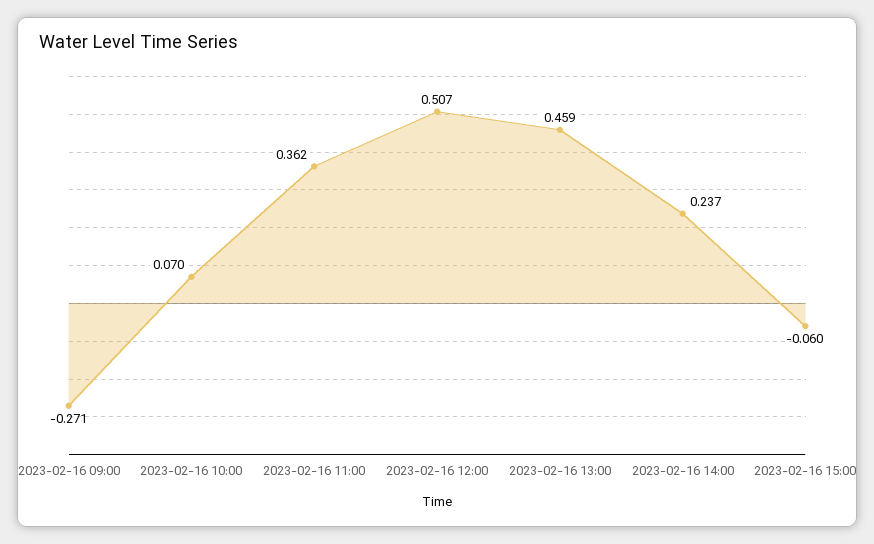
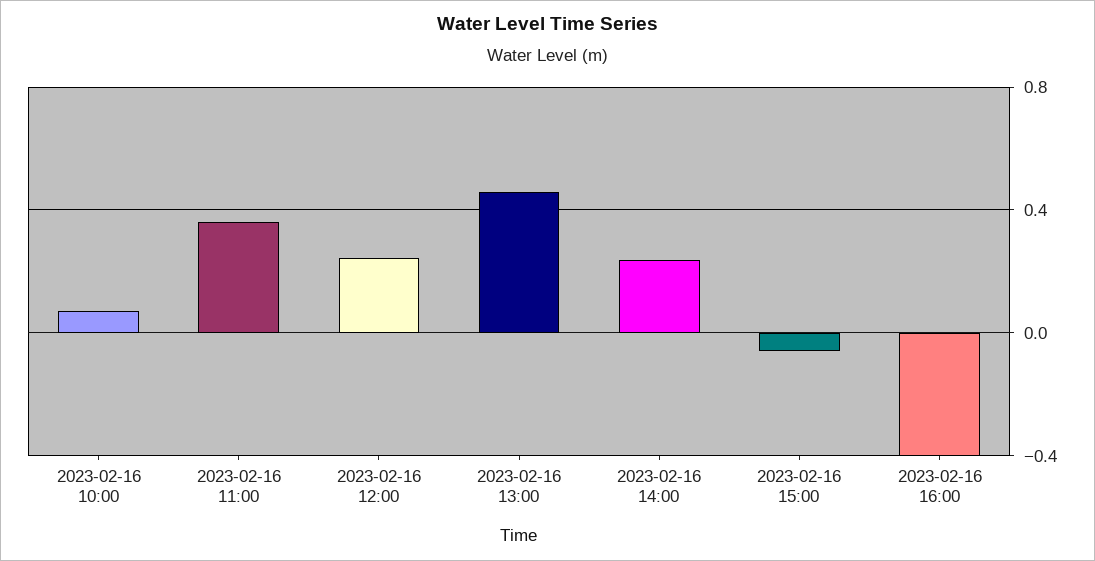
2023-02-16 09:00: -0.271 -> none
2023-02-16 12:00: 0.507 -> 0.25
2023-02-16 16:00: none -> -0.4

